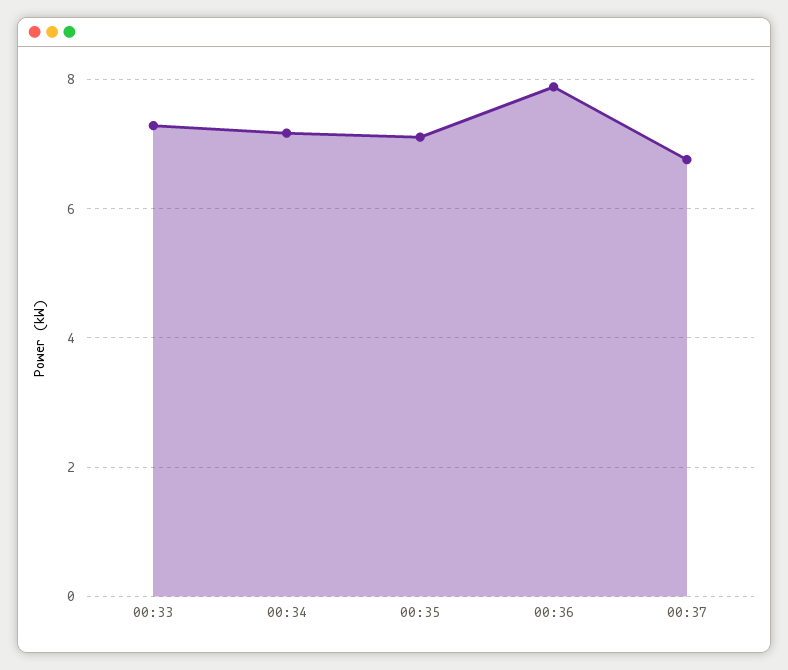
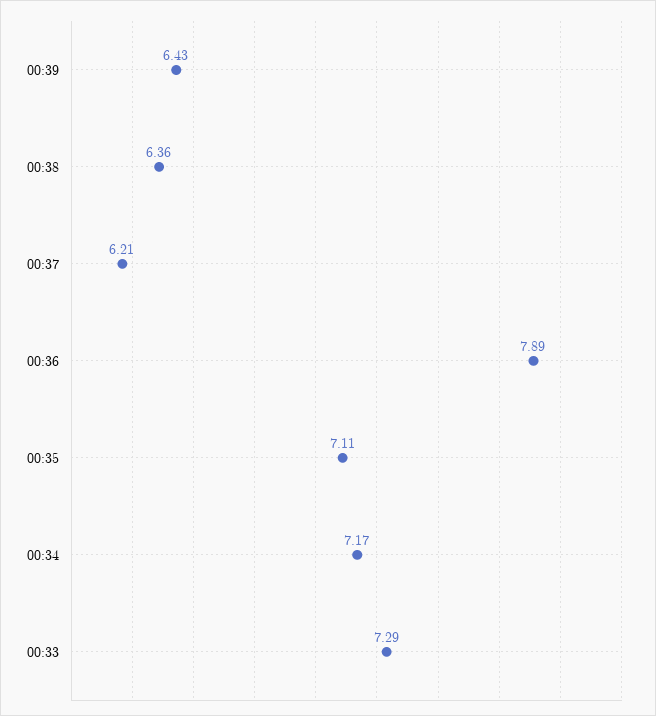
00:37: 6.8 -> 6.21
00:39: none -> 6.43
00:38: none -> 6.36

